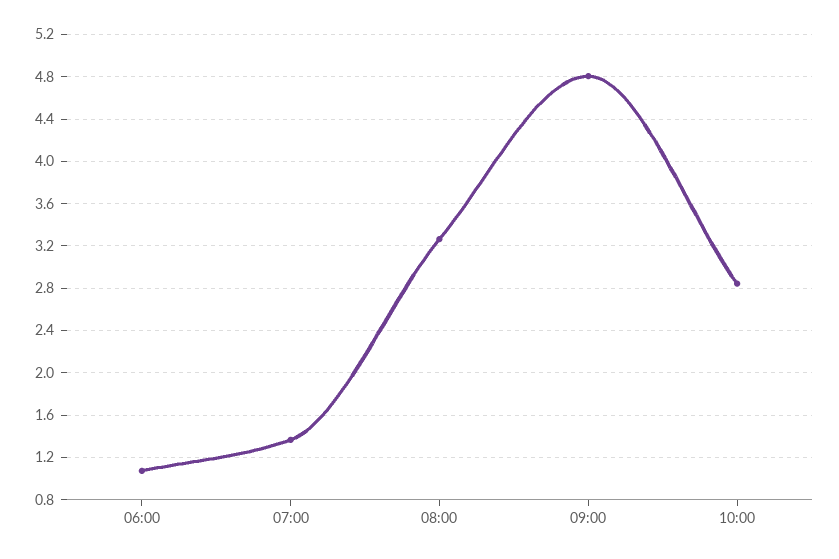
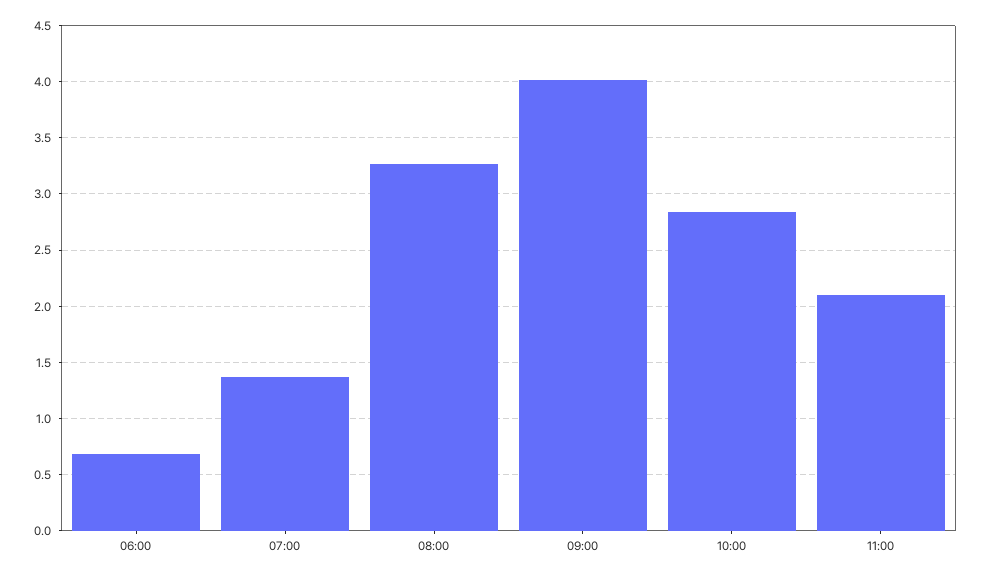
06:00: 1.1 -> 0.7
09:00: 4.8 -> 4
11:00: none -> 2.1

